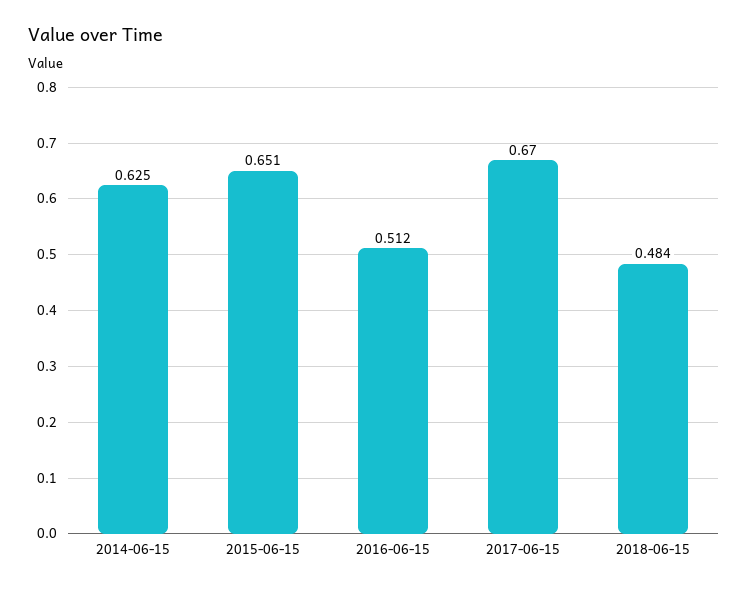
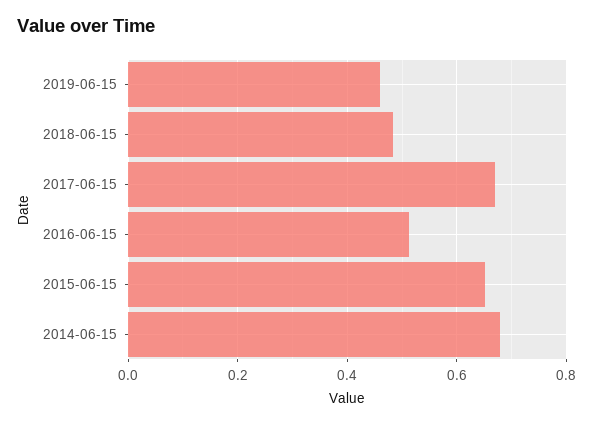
2014-06-15: 0.625 -> 0.68
2019-06-15: none -> 0.46

